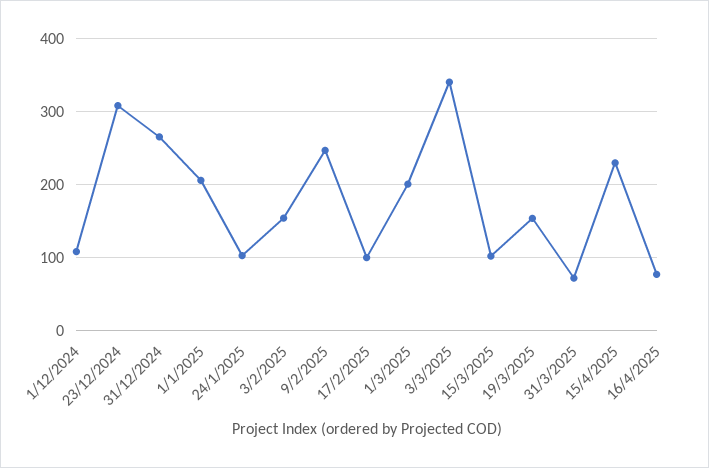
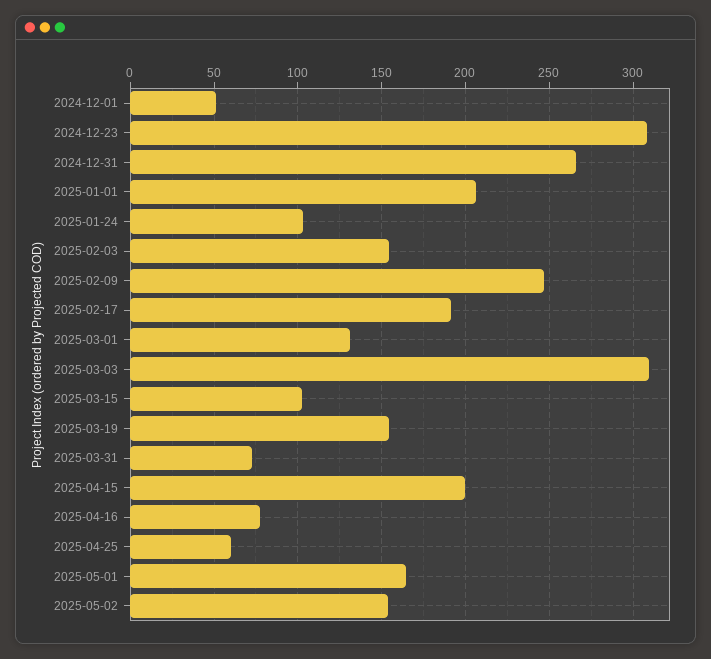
1/12/2024: 110 -> 50
17/2/2025: 100 -> 190
1/3/2025: 200 -> 130
3/3/2025: 340 -> 310
15/4/2025: 230 -> 200
2025-04-25: none -> 60
2025-05-01: none -> 165
2025-05-02: none -> 155

